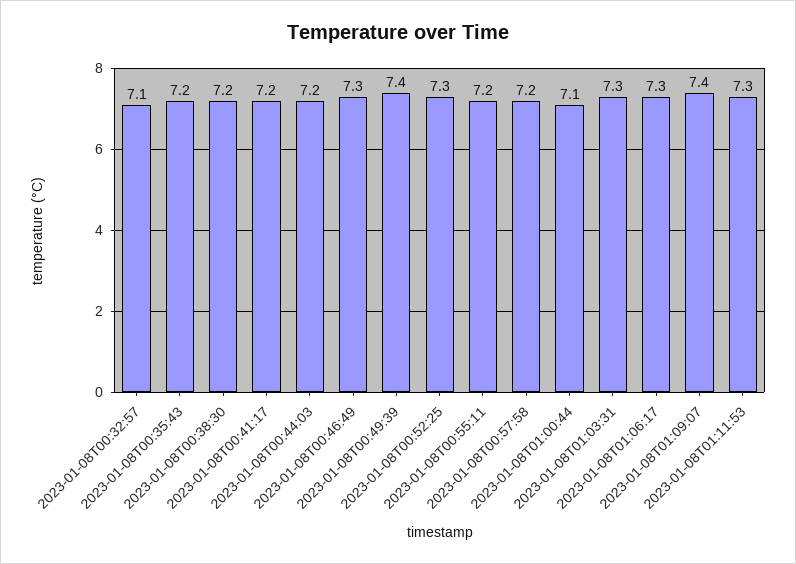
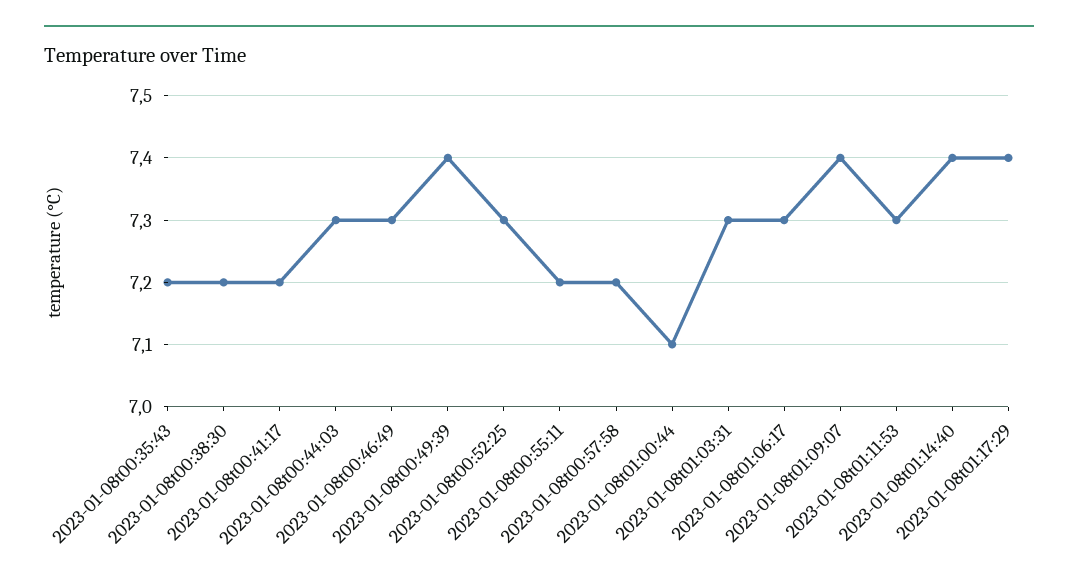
2023-01-08T00:32:57: 7.1 -> none
2023-01-08T00:44:03: 7.2 -> 7.3
2023-01-08t01:14:40: none -> 7.4
2023-01-08t01:17:29: none -> 7.4

